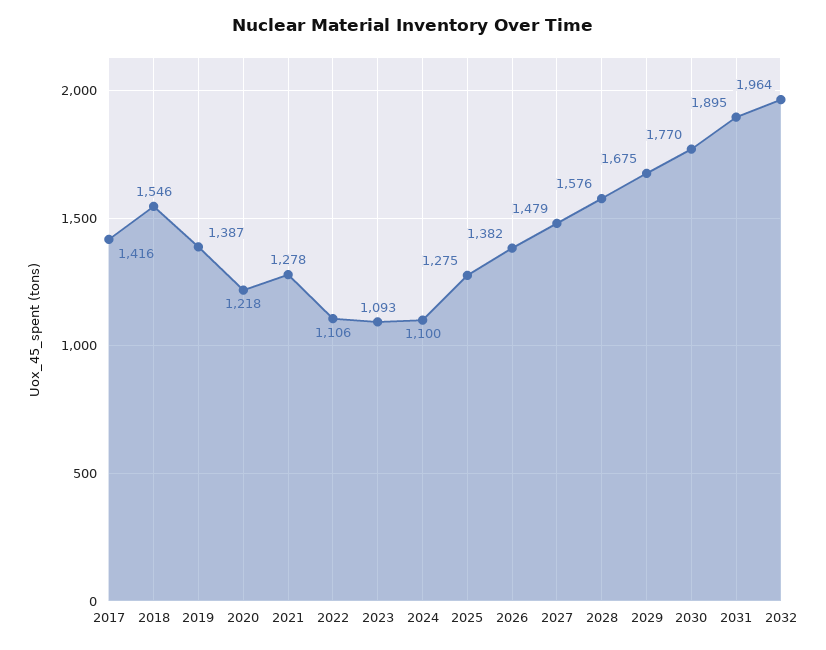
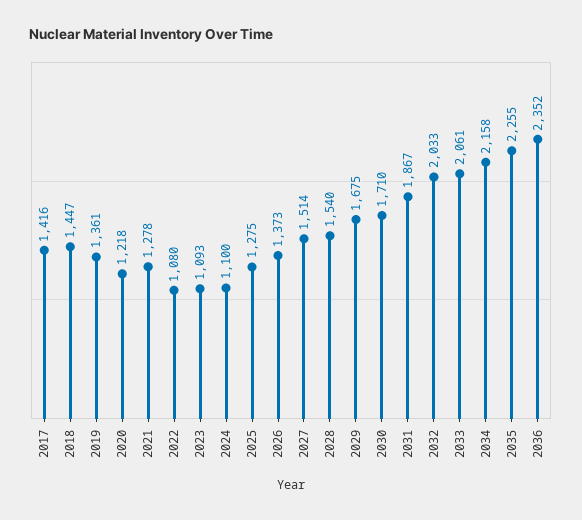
2018: 1546 -> 1447
2019: 1387 -> 1361
2022: 1106 -> 1080
2026: 1382 -> 1373
2027: 1479 -> 1514
2028: 1576 -> 1540
2030: 1770 -> 1710
2031: 1895 -> 1867
2032: 1964 -> 2033
2033: none -> 2061
2034: none -> 2158
2035: none -> 2255
2036: none -> 2352

